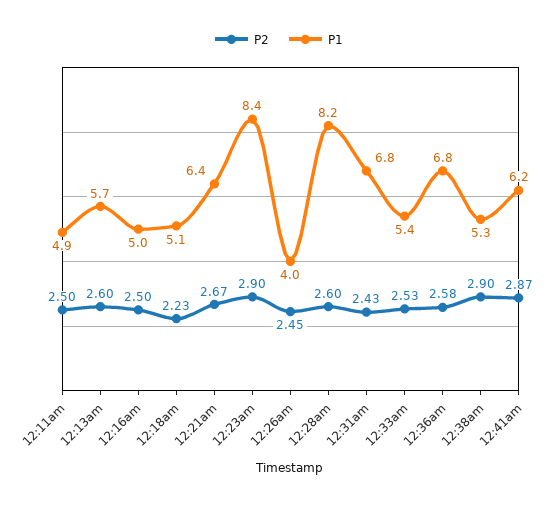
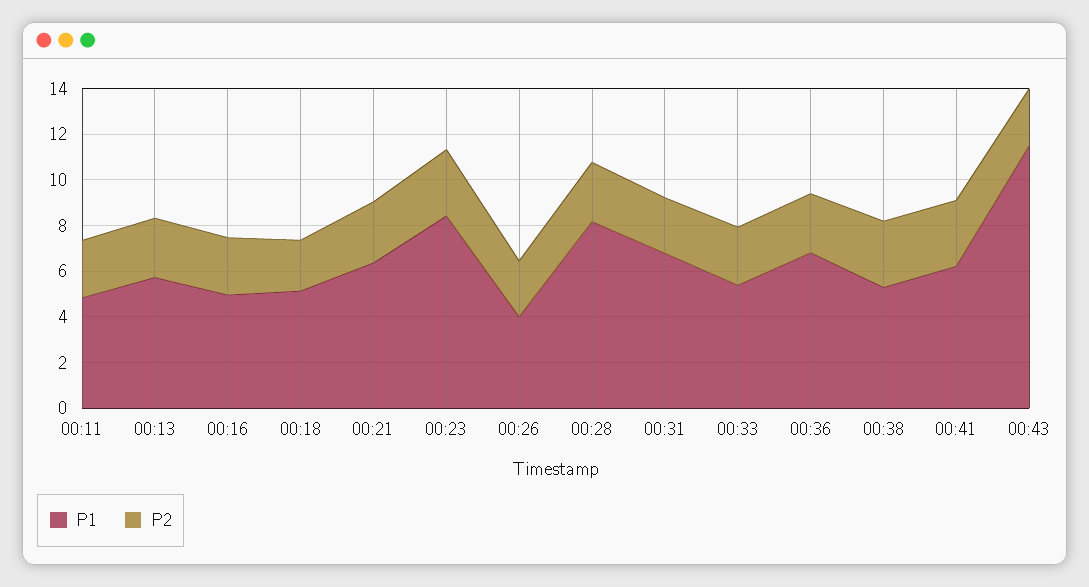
P1, 00:43: none -> 11.5
P2, 00:43: none -> 2.5

